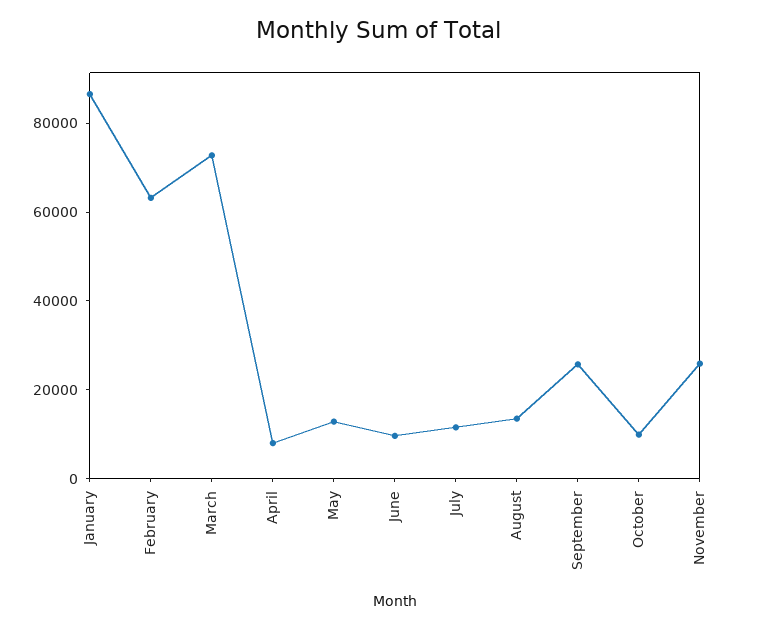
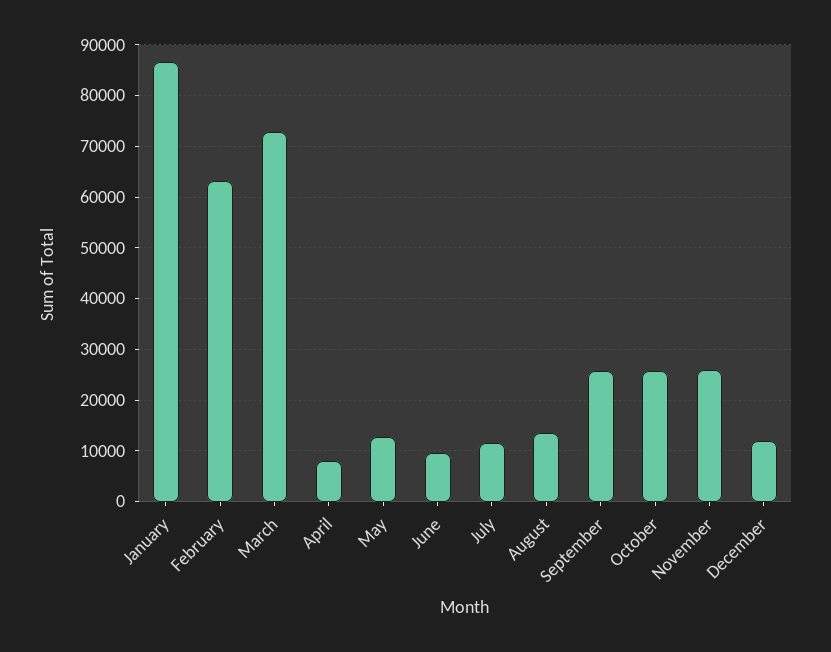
October: 10000 -> 26000
December: none -> 12000

